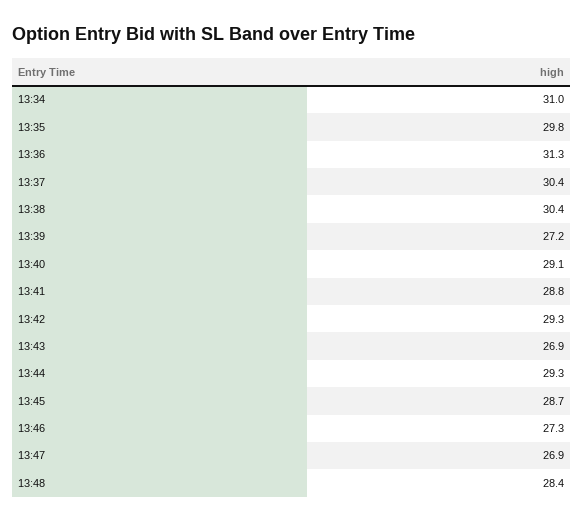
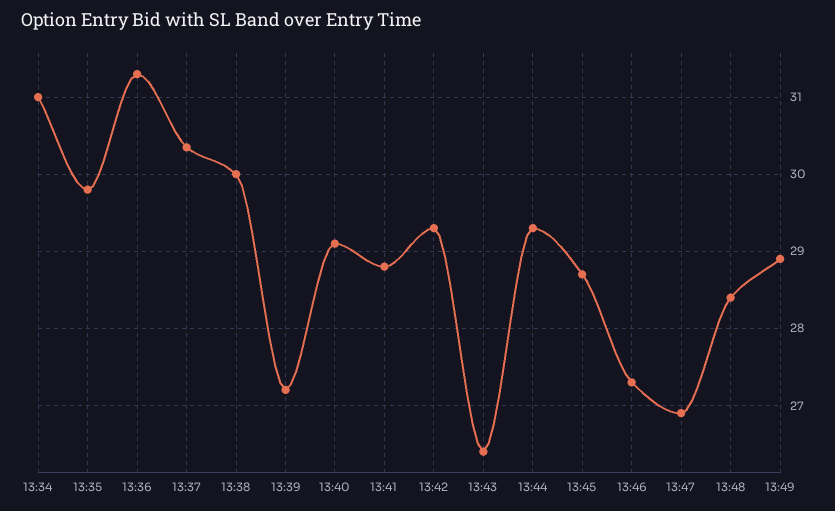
13:38: 30.4 -> 30
13:43: 26.9 -> 26.4
13:49: none -> 28.9

